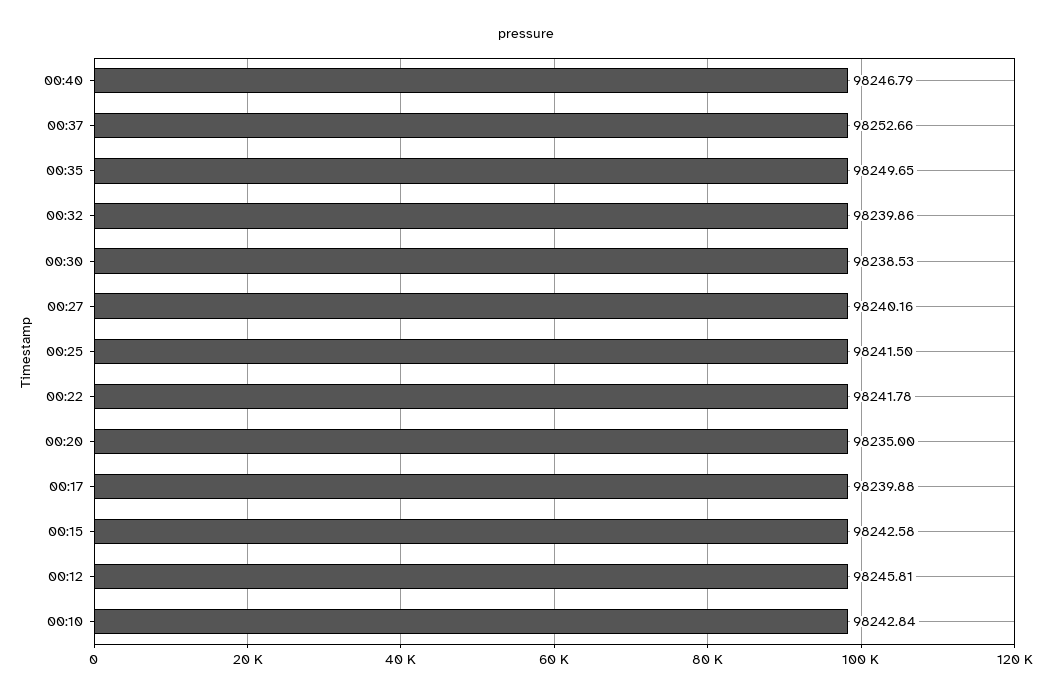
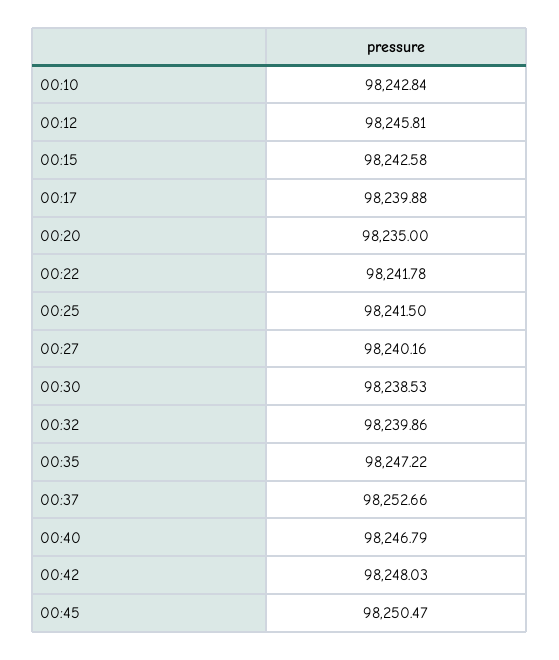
00:35: 98249.65 -> 98247.22
00:42: none -> 98248.03
00:45: none -> 98250.47

